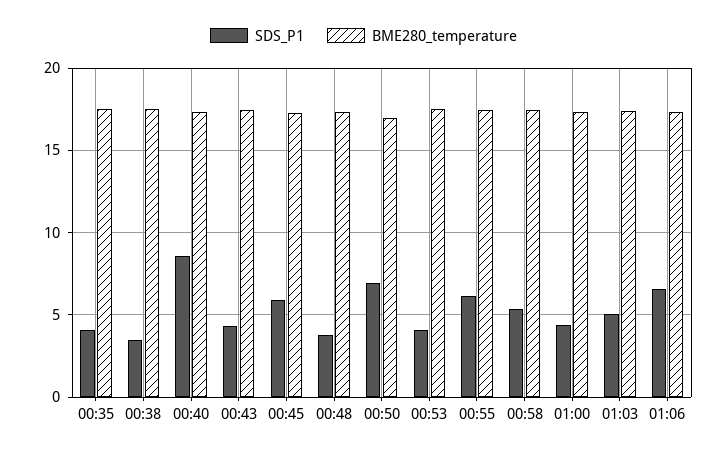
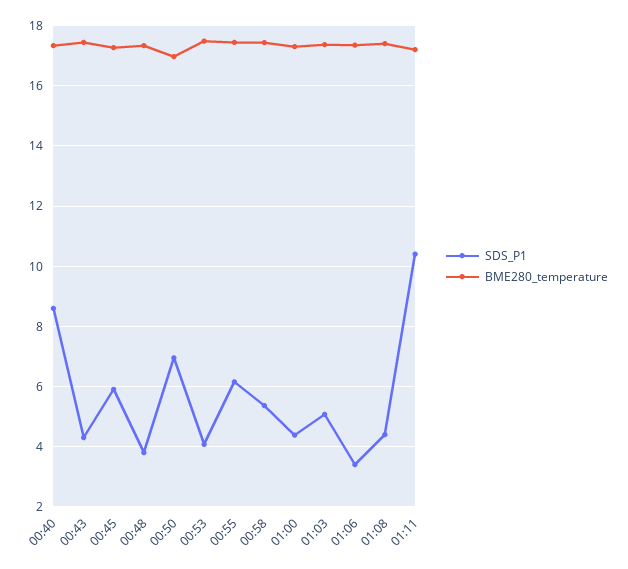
SDS_P1, 00:35: 4 -> none
BME280_temperature, 00:35: 17.5 -> none
SDS_P1, 00:38: 3.5 -> none
BME280_temperature, 00:38: 17.5 -> none
SDS_P1, 01:06: 6.5 -> 3.4
SDS_P1, 01:08: none -> 4.4
BME280_temperature, 01:08: none -> 17.4
SDS_P1, 01:11: none -> 10.4
BME280_temperature, 01:11: none -> 17.2

